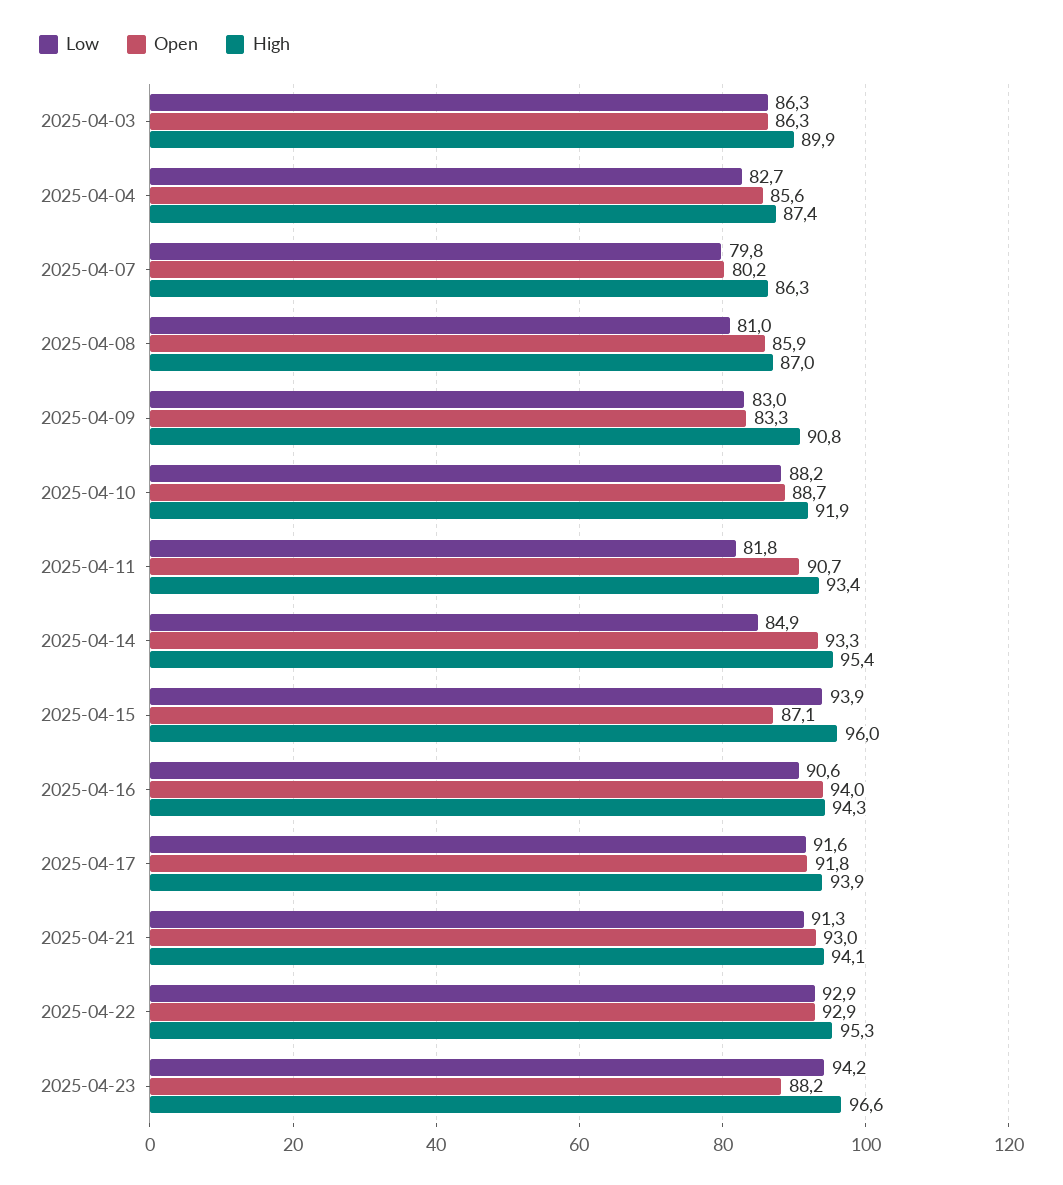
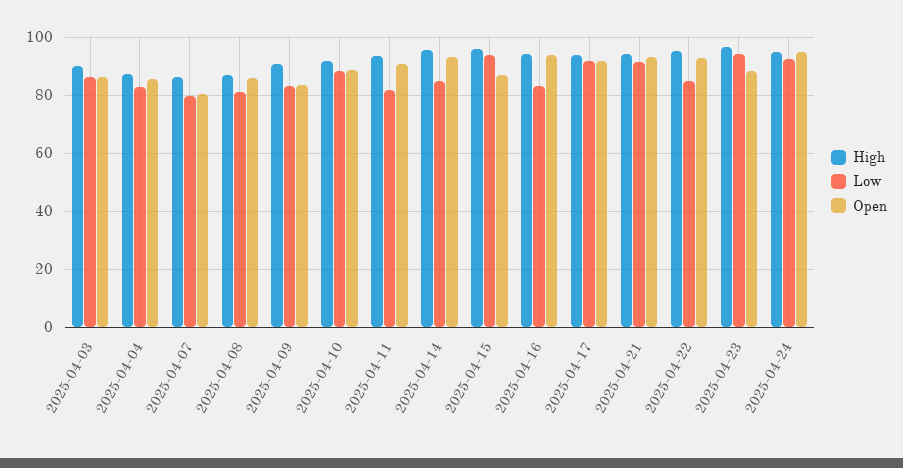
Low, 2025-04-16: 90.6 -> 82.5
Low, 2025-04-22: 92.9 -> 85
High, 2025-04-24: none -> 95
Low, 2025-04-24: none -> 92.5
Open, 2025-04-24: none -> 95

